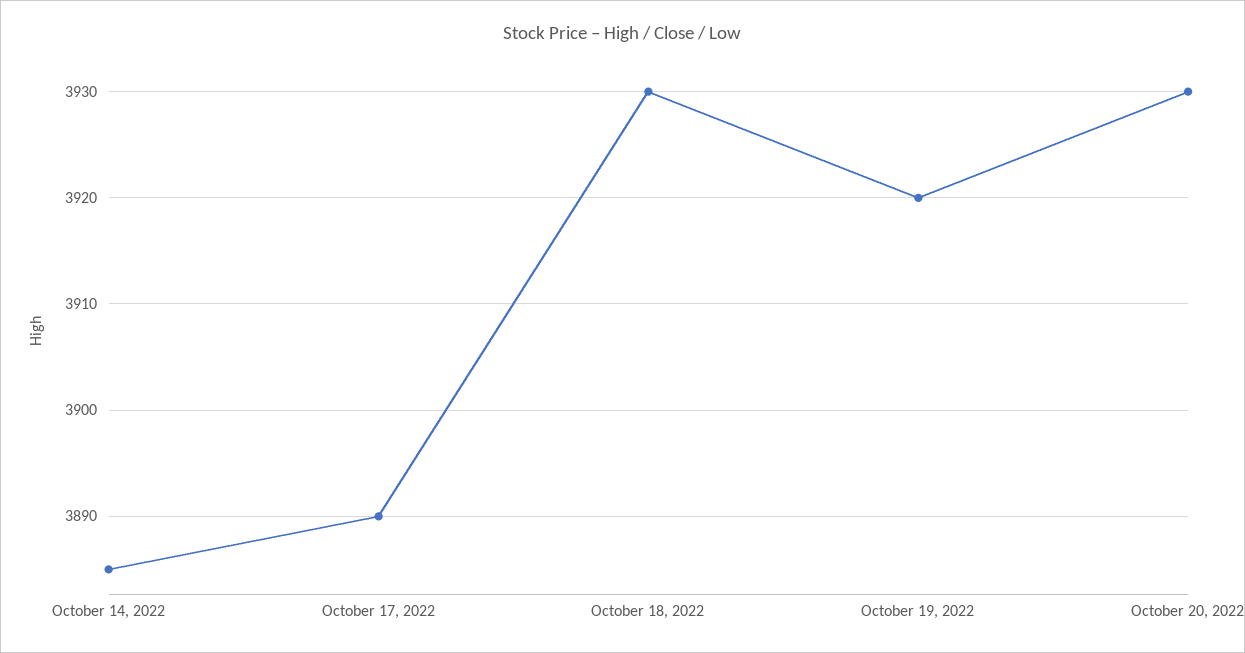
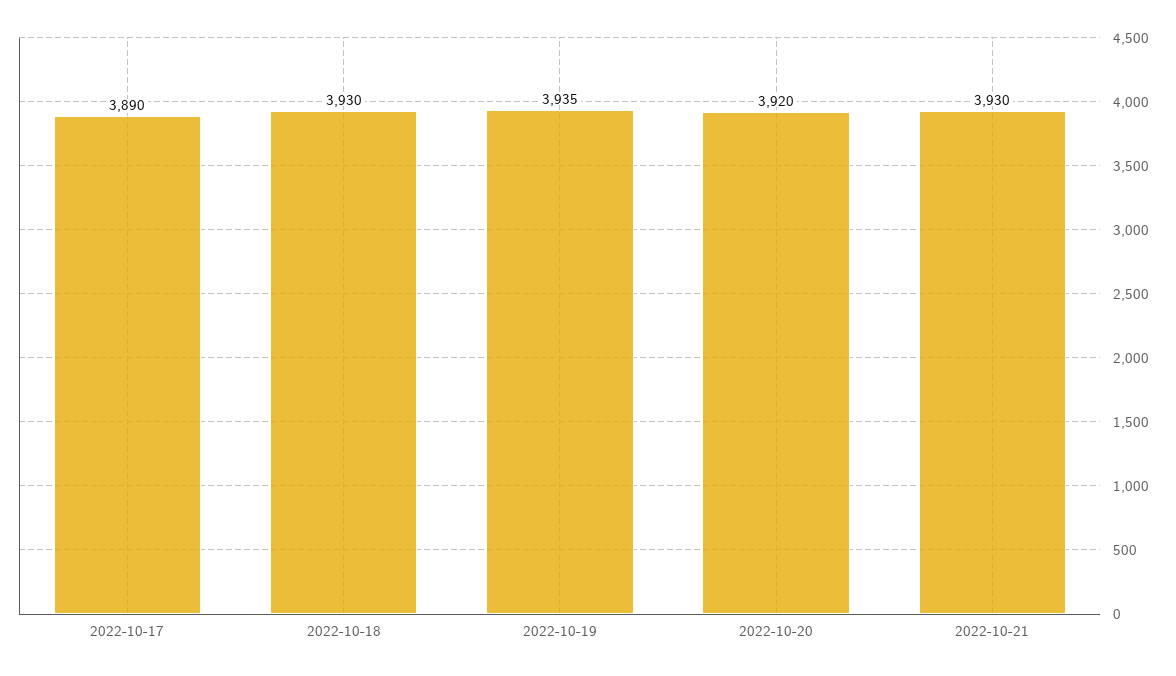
October 14, 2022: 3885 -> none
October 19, 2022: 3920 -> 3935
October 20, 2022: 3930 -> 3920
2022-10-21: none -> 3930

